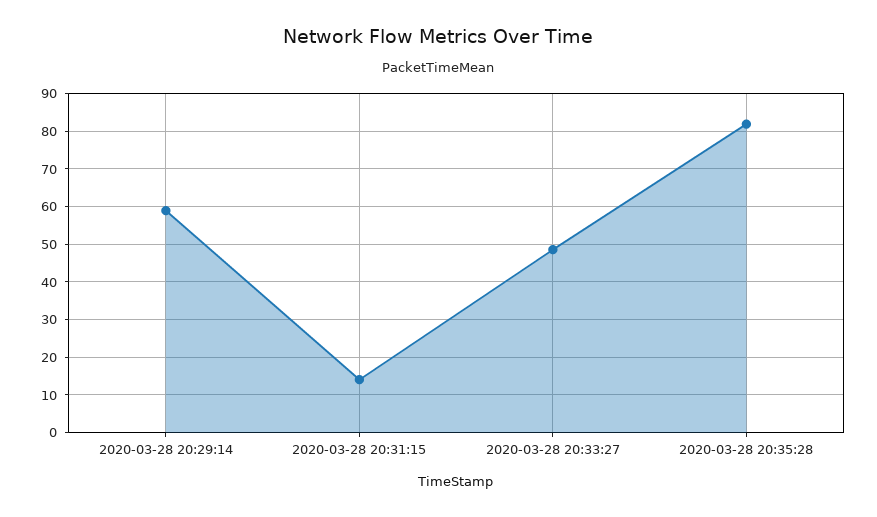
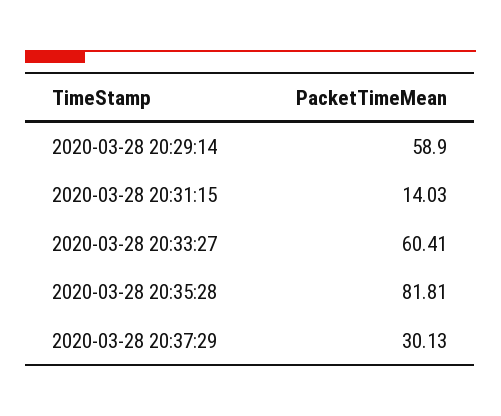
2020-03-28 20:33:27: 48 -> 60.41
2020-03-28 20:37:29: none -> 30.13

